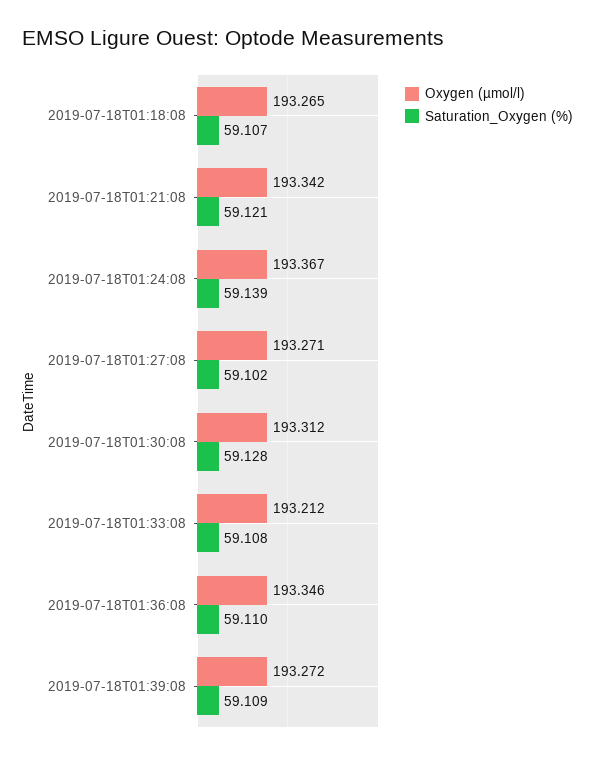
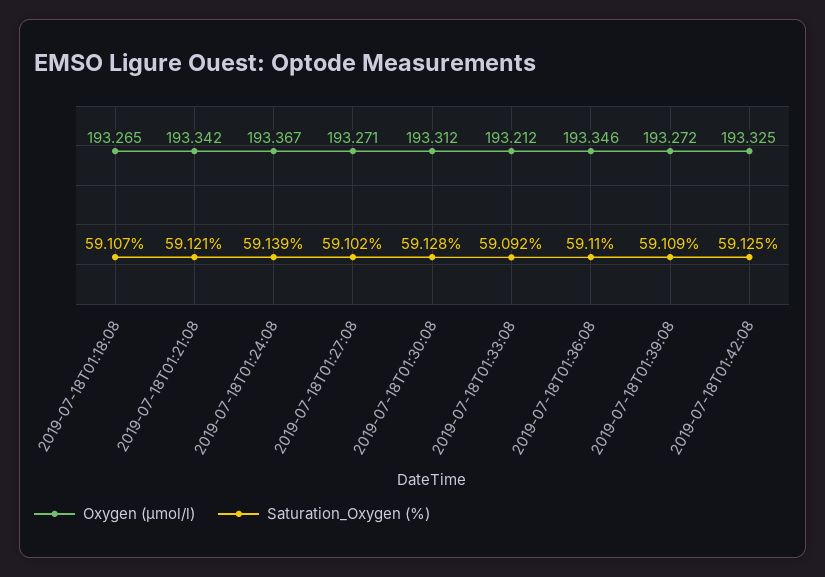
Saturation_Oxygen (%), 2019-07-18T01:33:08: 59.108 -> 59.092
Oxygen (µmol/l), 2019-07-18T01:42:08: none -> 193.325
Saturation_Oxygen (%), 2019-07-18T01:42:08: none -> 59.125

